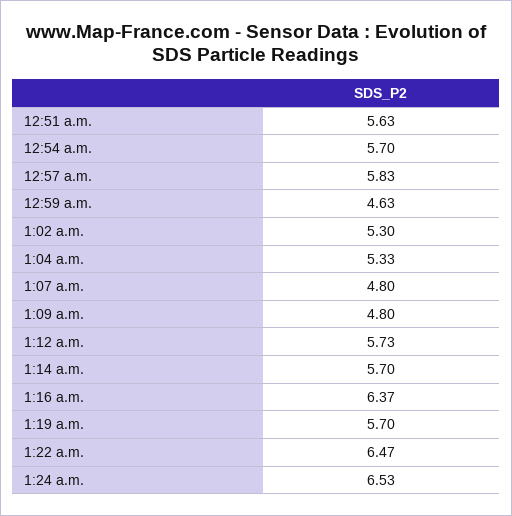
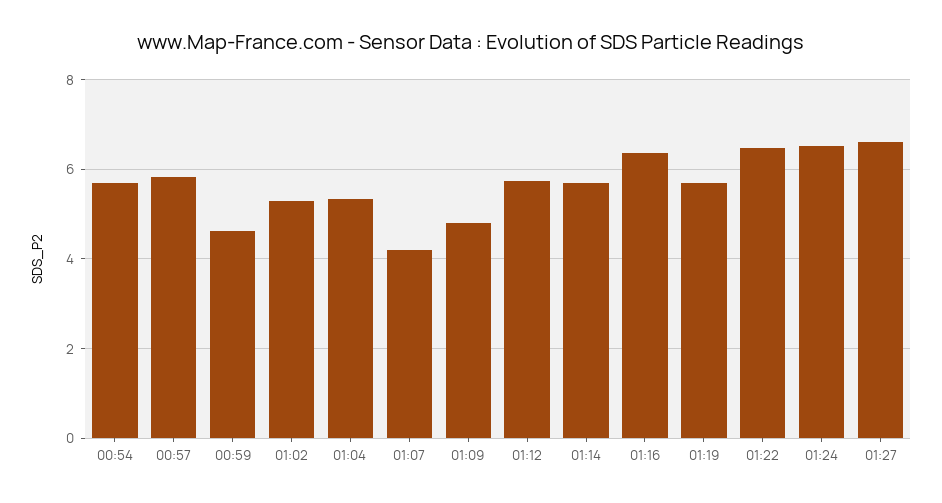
12:51 a.m.: 5.63 -> none
1:07 a.m.: 4.8 -> 4.2
01:27: none -> 6.6

